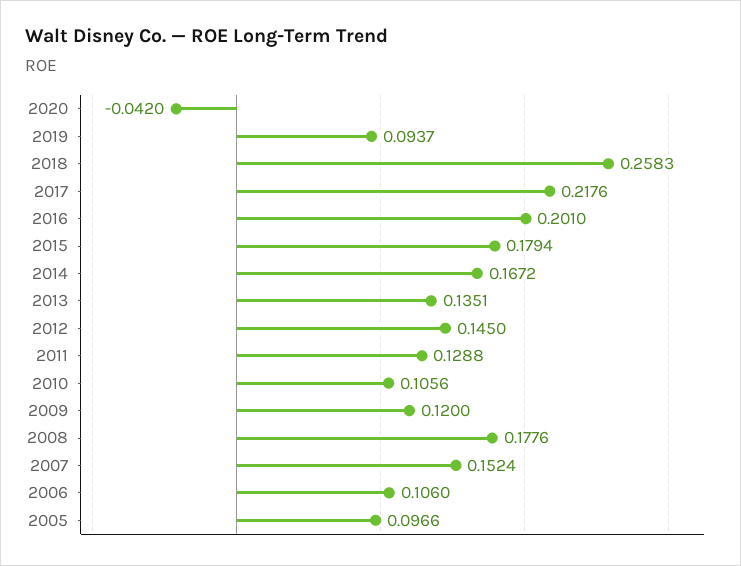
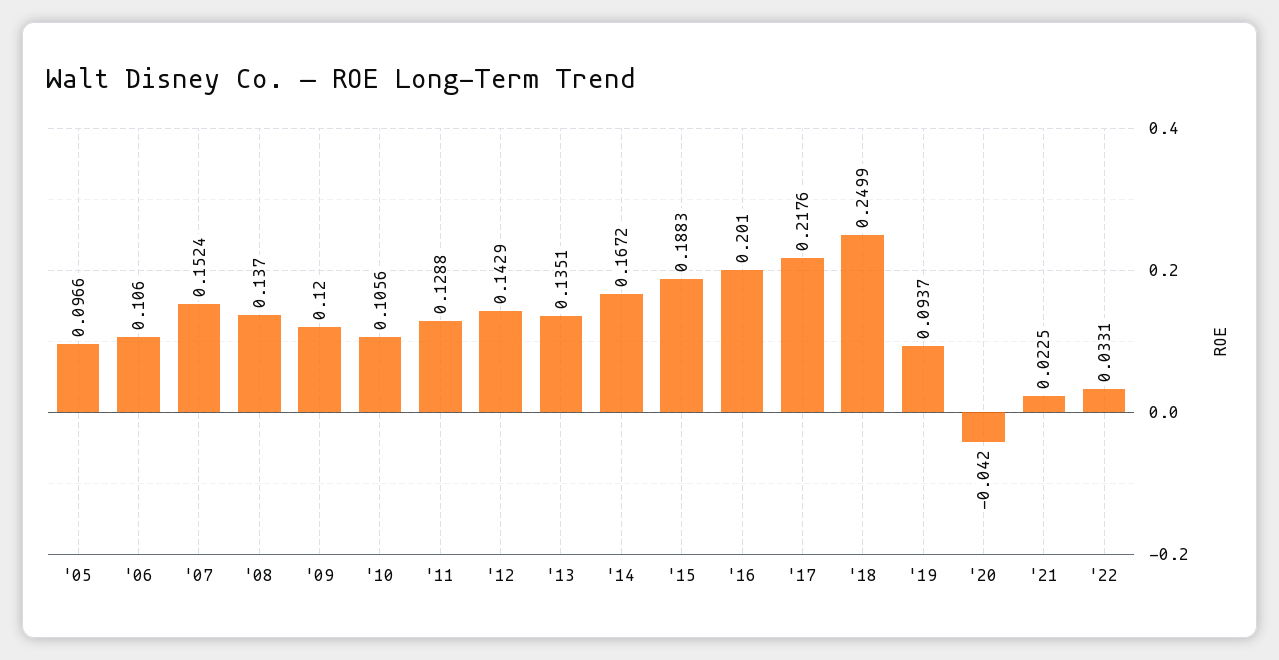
2018: 0.2583 -> 0.2499
2015: 0.1794 -> 0.1883
2012: 0.145 -> 0.1429
2008: 0.1776 -> 0.137
'21: none -> 0.0225
'22: none -> 0.0331

